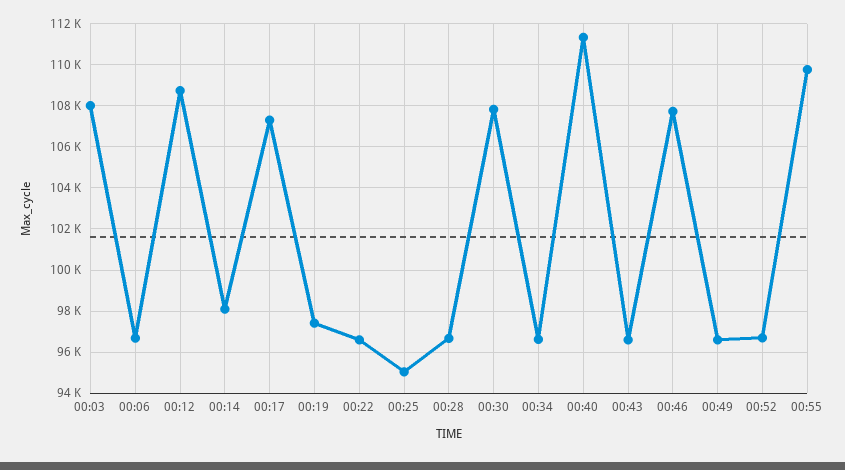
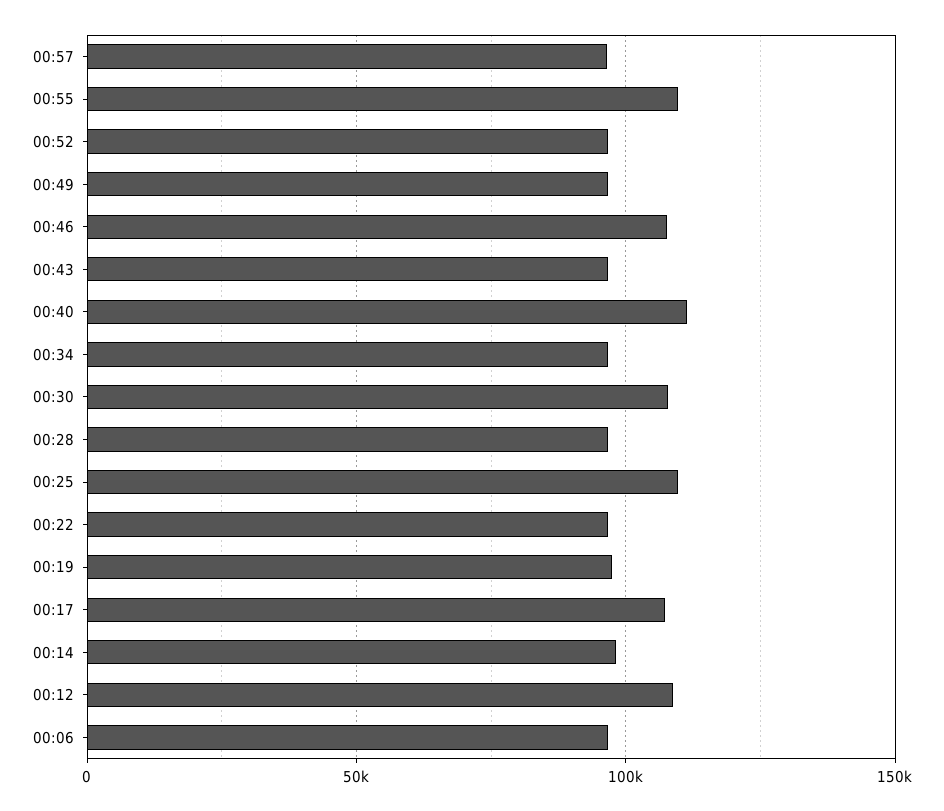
00:03: 108000 -> none
00:25: 95000 -> 110000
00:57: none -> 95000

